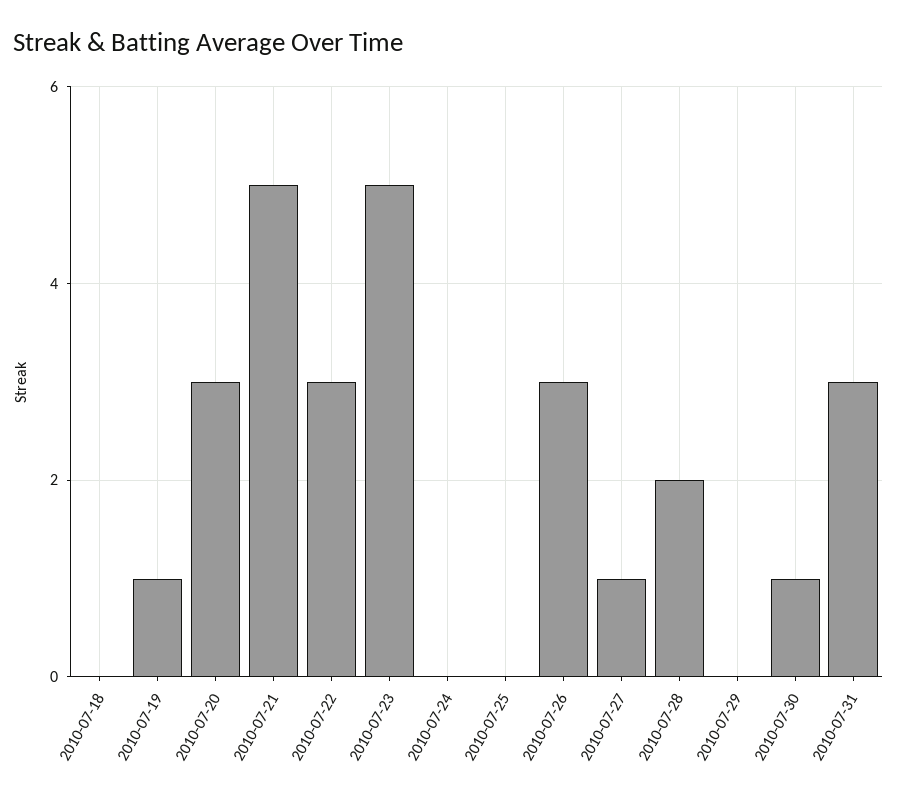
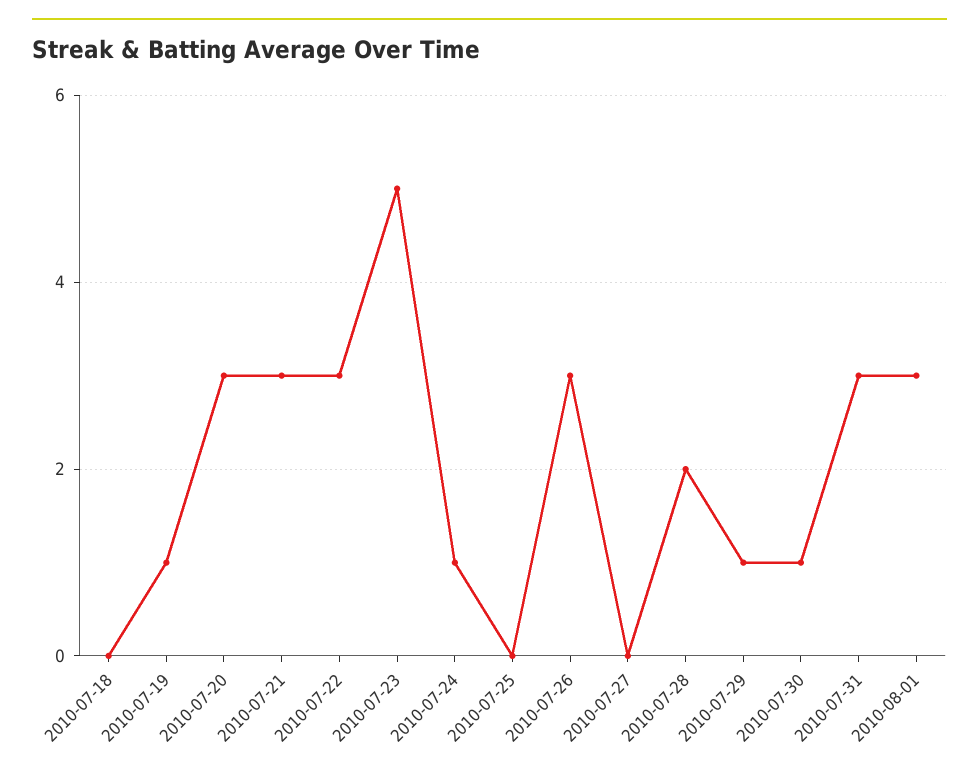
2010-07-21: 5 -> 3
2010-07-24: 0 -> 1
2010-07-27: 1 -> 0
2010-07-29: 0 -> 1
2010-08-01: none -> 3

